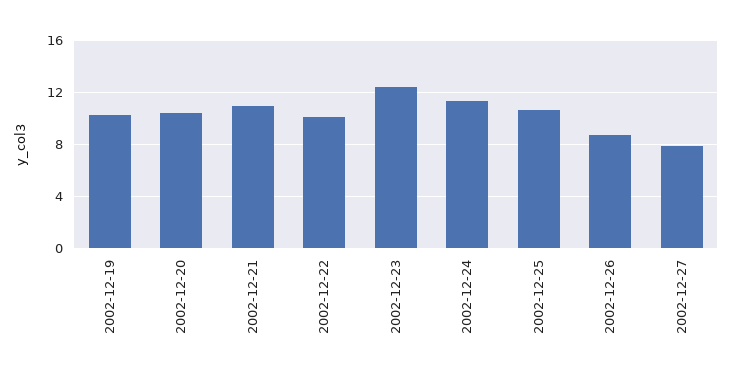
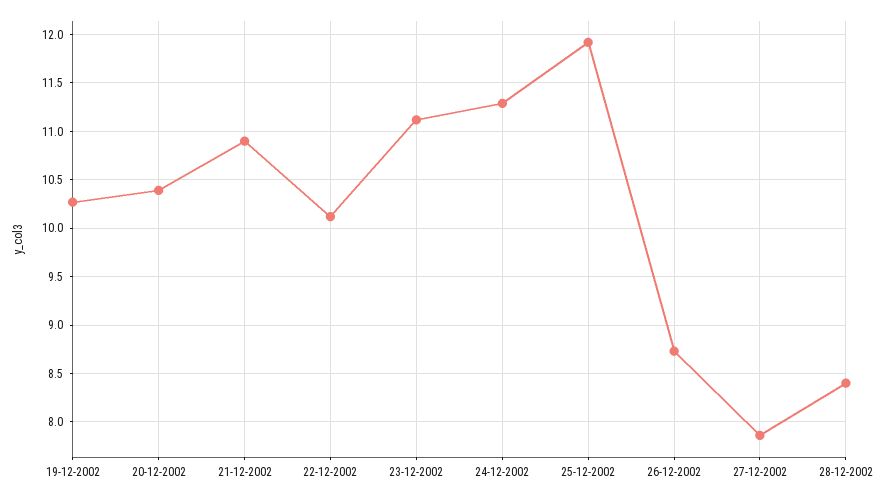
2002-12-23: 12.5 -> 11.1
2002-12-25: 10.5 -> 11.9
28-12-2002: none -> 8.4

